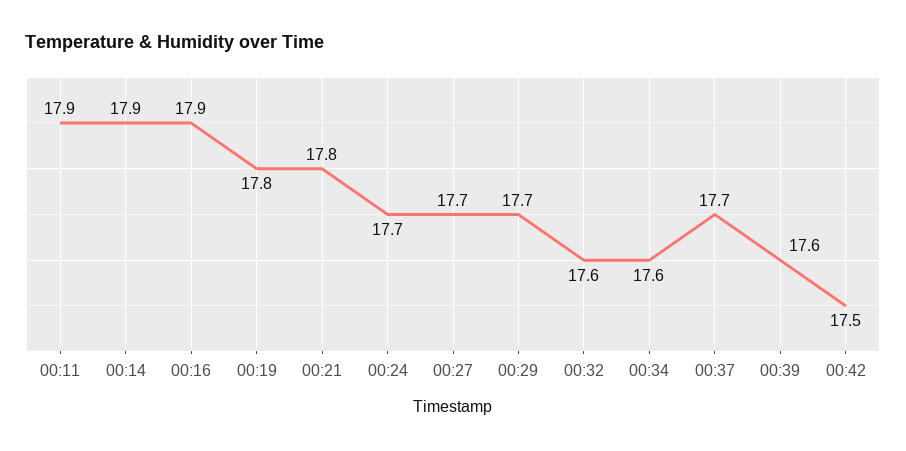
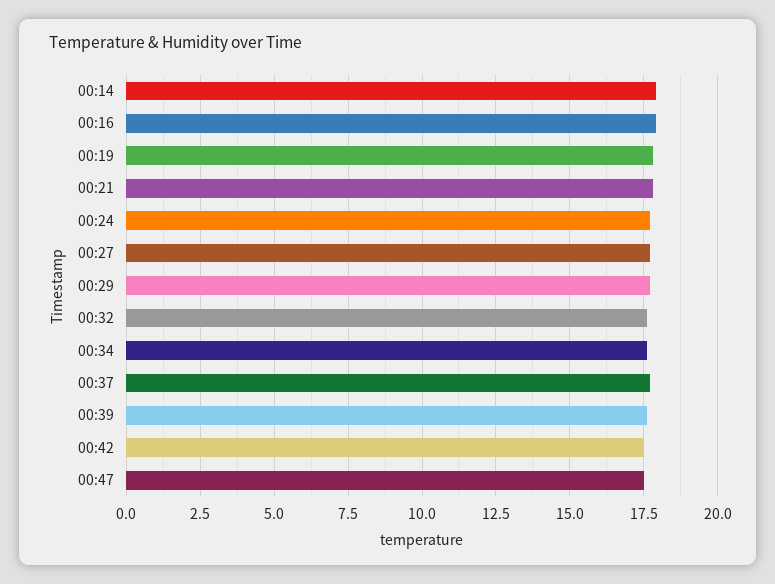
00:11: 17.9 -> none
00:47: none -> 17.5

